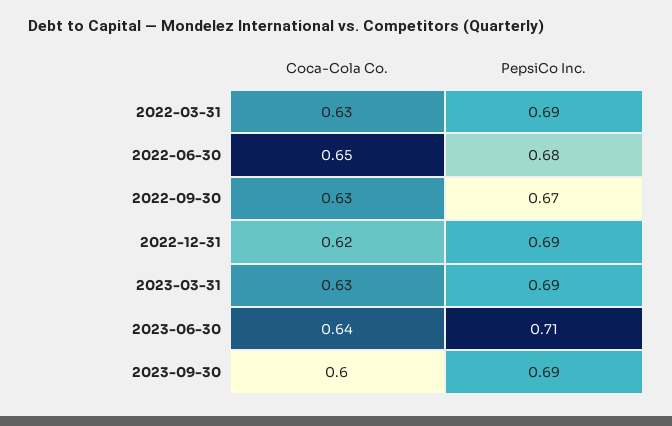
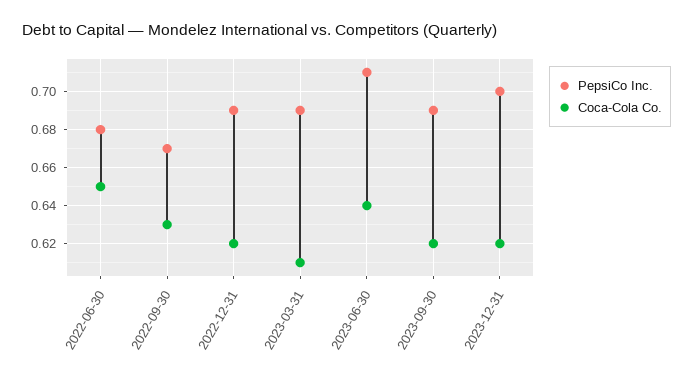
Coca-Cola Co., 2022-03-31: 0.63 -> none
PepsiCo Inc., 2022-03-31: 0.69 -> none
Coca-Cola Co., 2023-03-31: 0.63 -> 0.61
Coca-Cola Co., 2023-09-30: 0.6 -> 0.62
PepsiCo Inc., 2023-12-31: none -> 0.7
Coca-Cola Co., 2023-12-31: none -> 0.62

